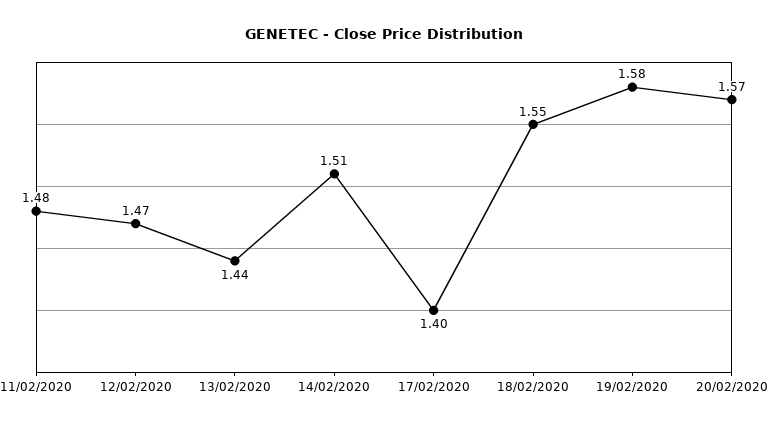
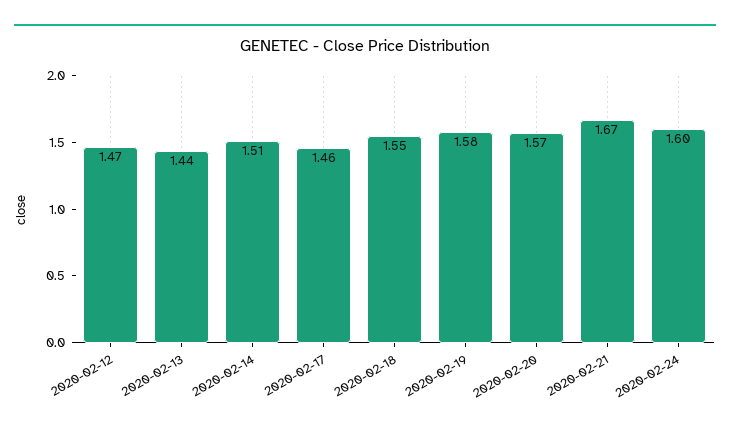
11/02/2020: 1.48 -> none
17/02/2020: 1.4 -> 1.46
2020-02-21: none -> 1.67
2020-02-24: none -> 1.6

